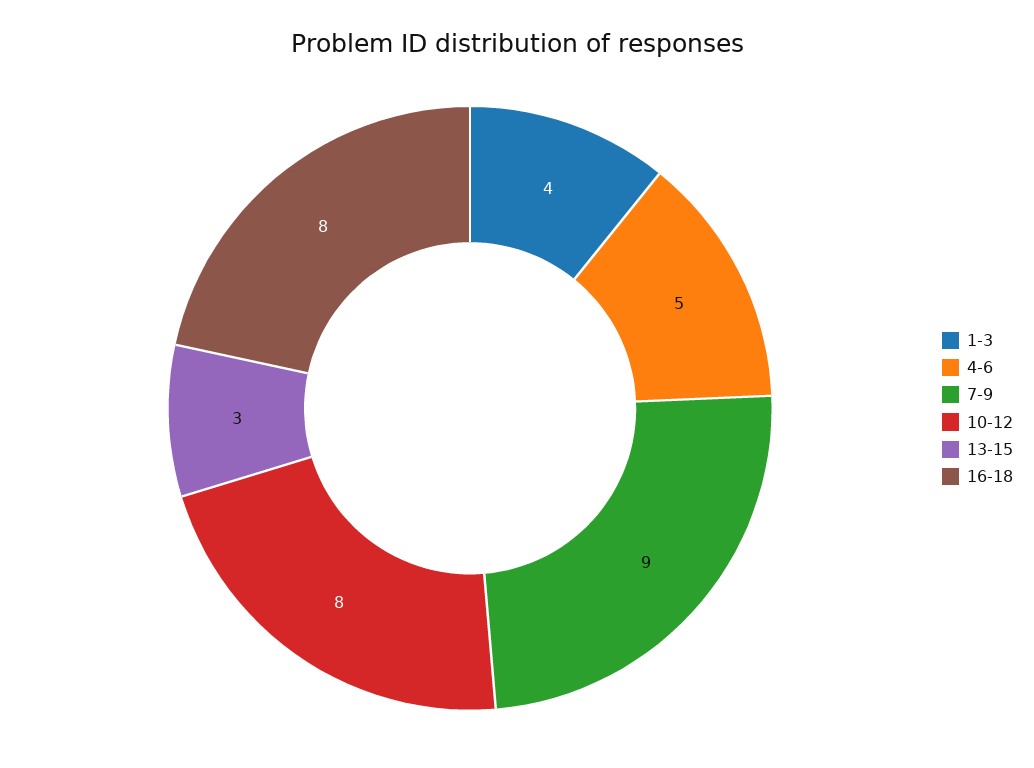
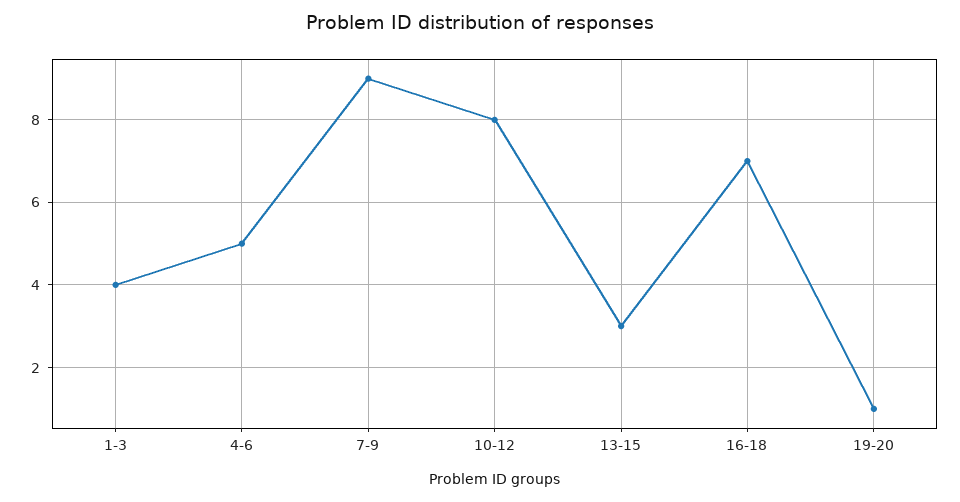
16-18: 8 -> 7
19-20: none -> 1

